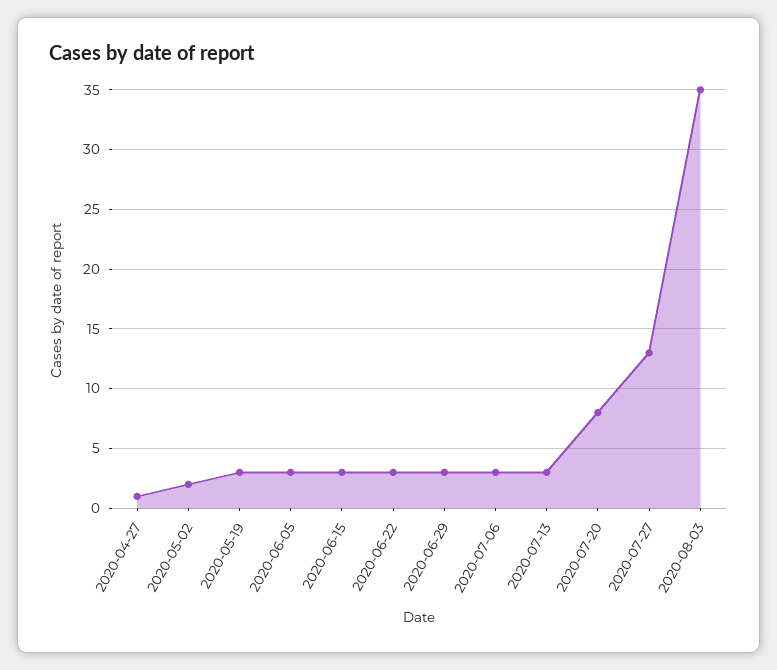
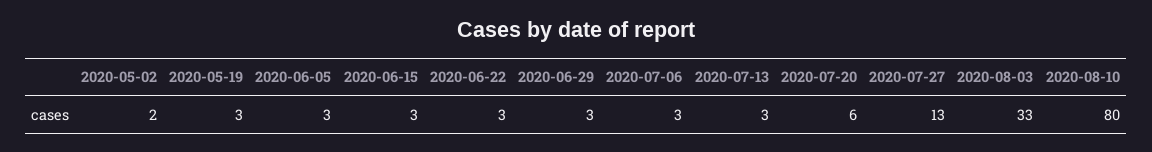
2020-04-27: 1 -> none
2020-07-20: 8 -> 6
2020-08-03: 35 -> 33
2020-08-10: none -> 80

